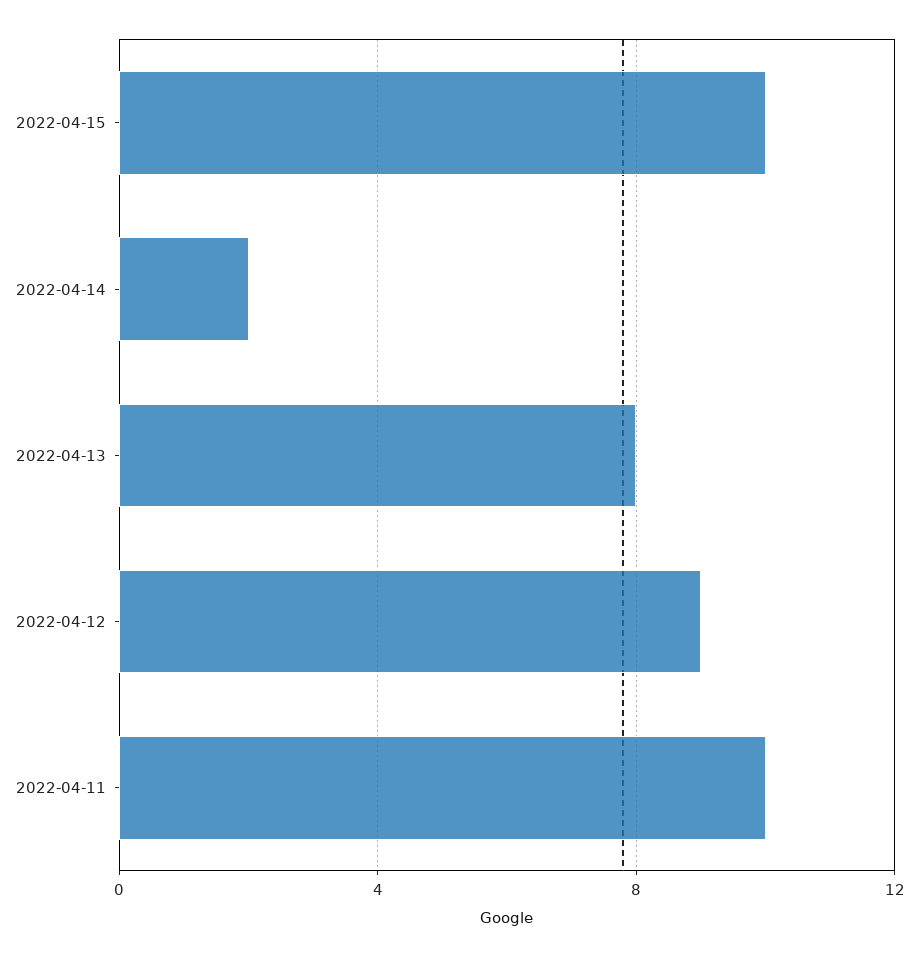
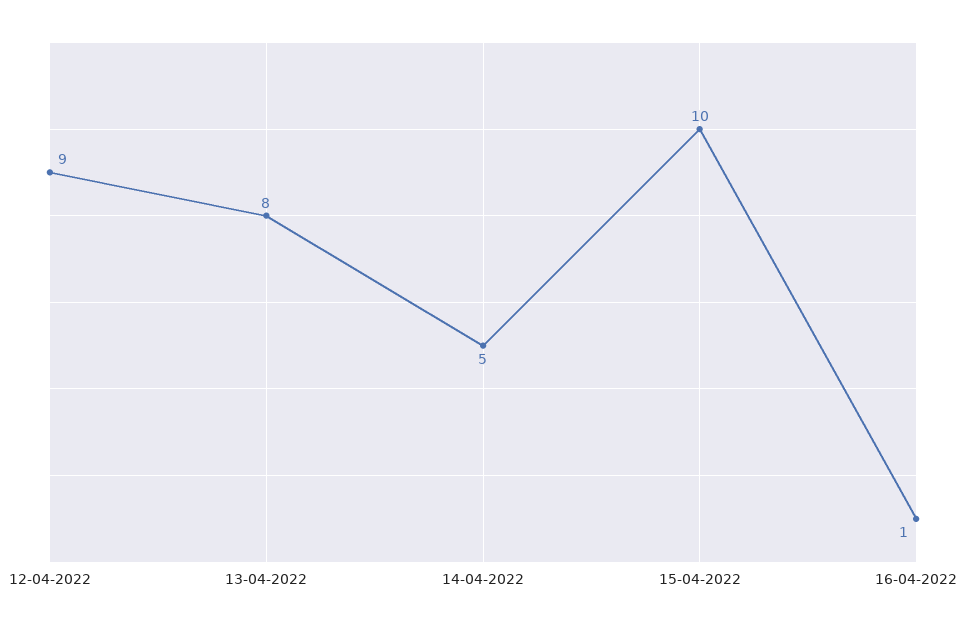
2022-04-14: 2 -> 5
2022-04-11: 10 -> none
16-04-2022: none -> 1

